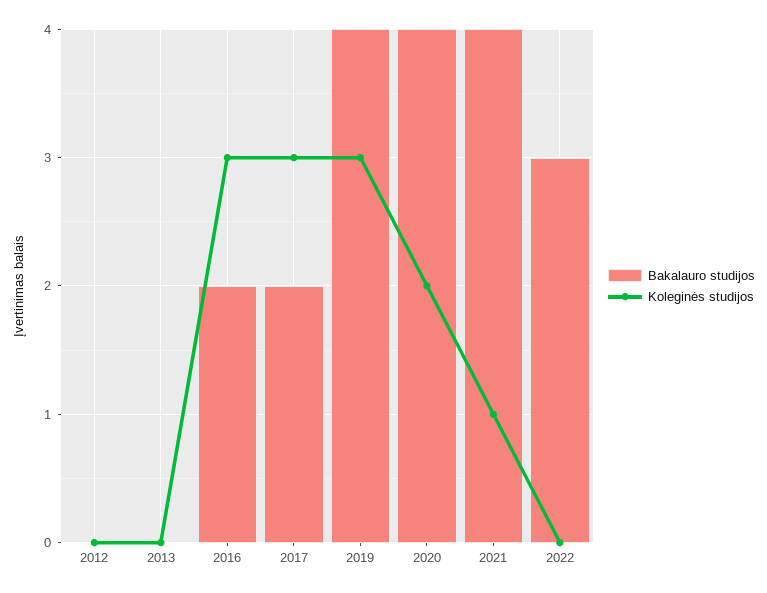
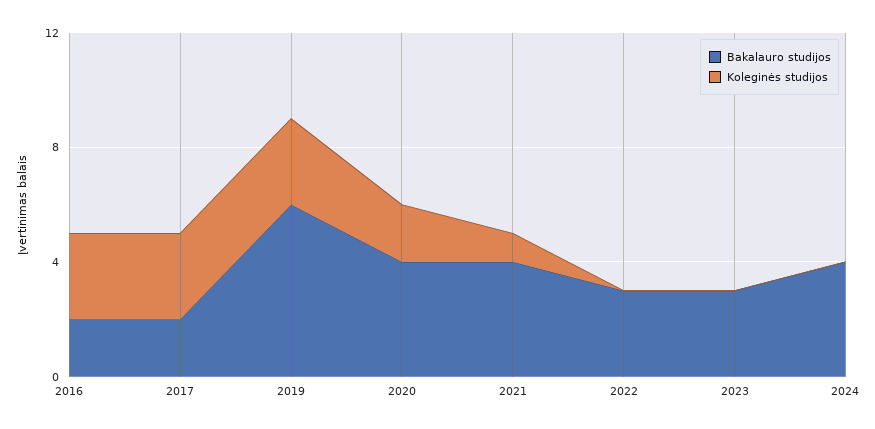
Bakalauro studijos, 2012: 0 -> none
Koleginės studijos, 2012: 0 -> none
Bakalauro studijos, 2013: 0 -> none
Koleginės studijos, 2013: 0 -> none
Bakalauro studijos, 2019: 4 -> 6
Bakalauro studijos, 2023: none -> 3
Koleginės studijos, 2023: none -> 0
Bakalauro studijos, 2024: none -> 4
Koleginės studijos, 2024: none -> 0

